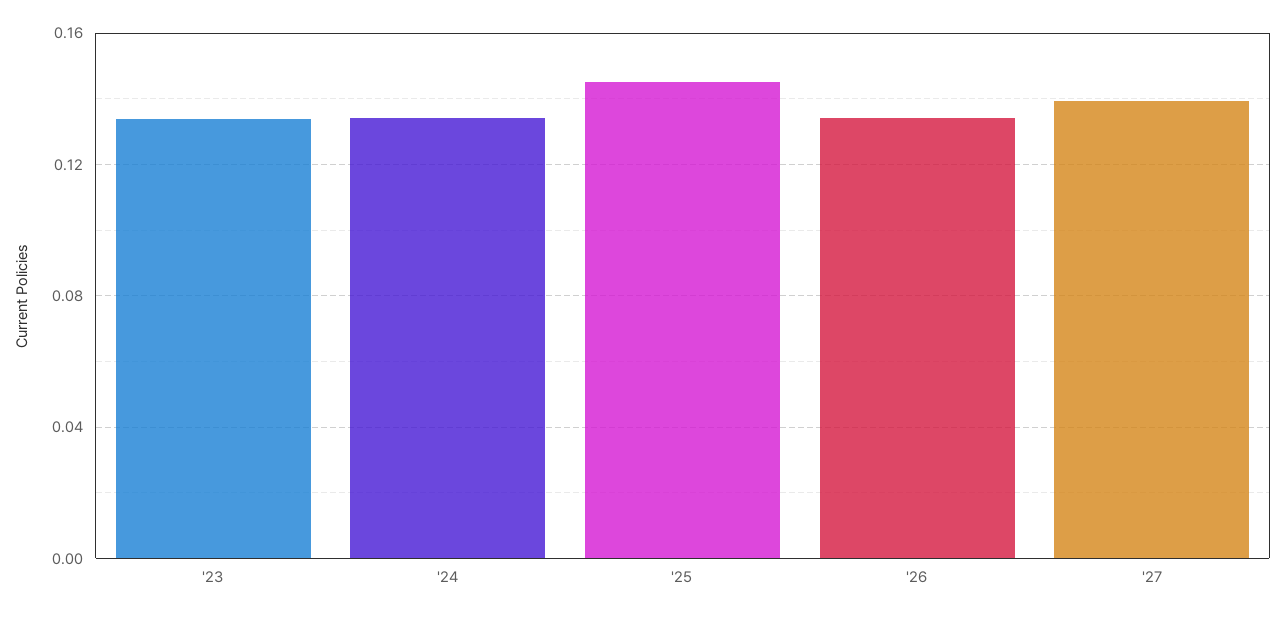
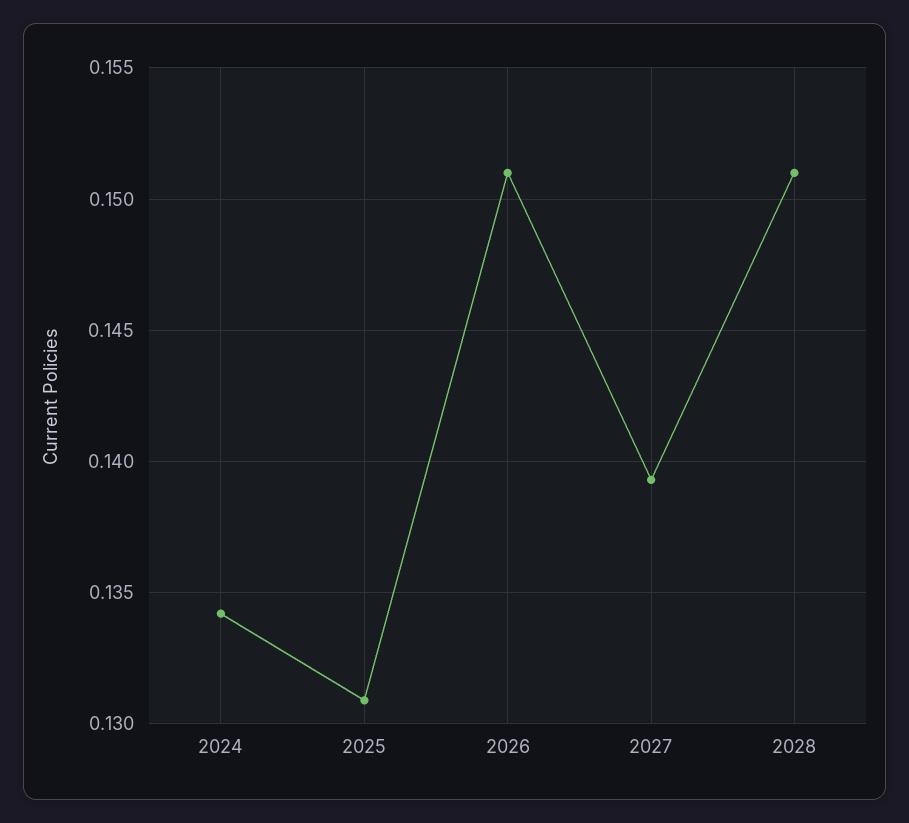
'23: 0.135 -> none
'25: 0.145 -> 0.131
'26: 0.135 -> 0.151
2028: none -> 0.151

